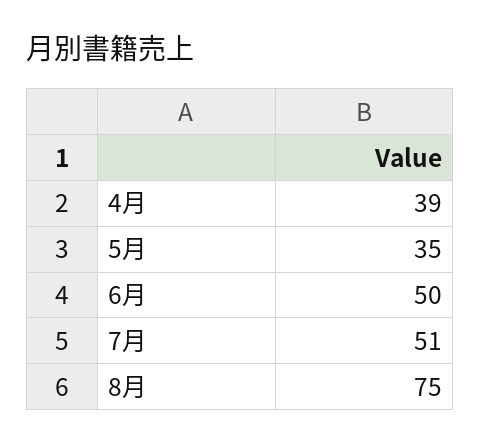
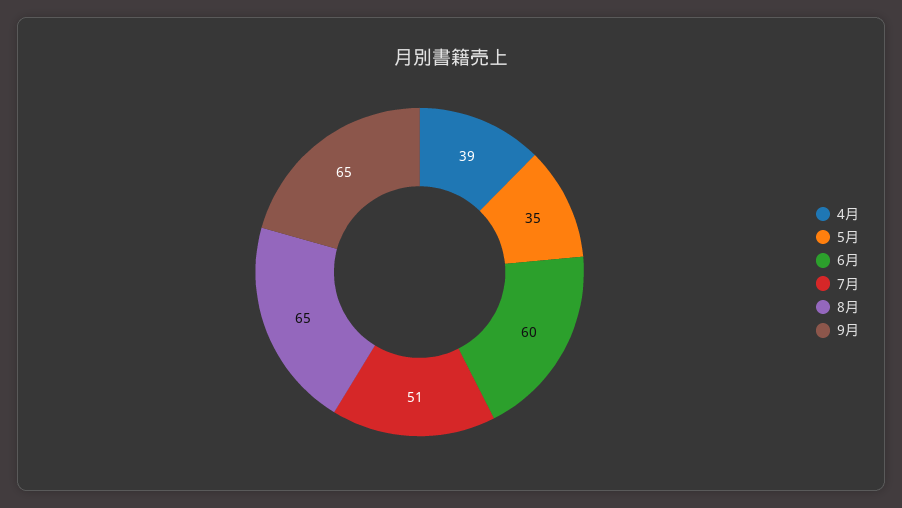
6月: 50 -> 60
8月: 75 -> 65
9月: none -> 65

